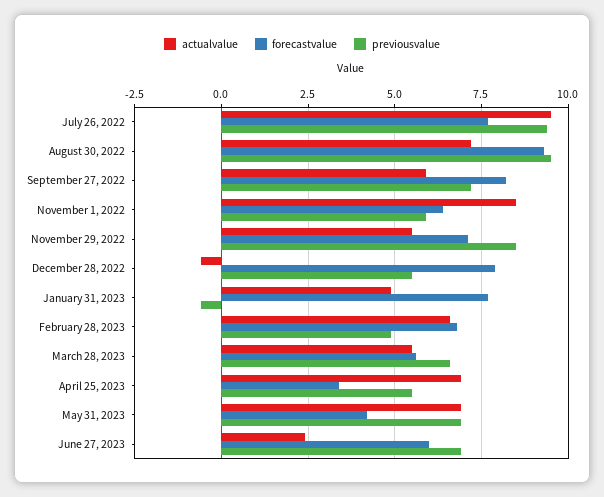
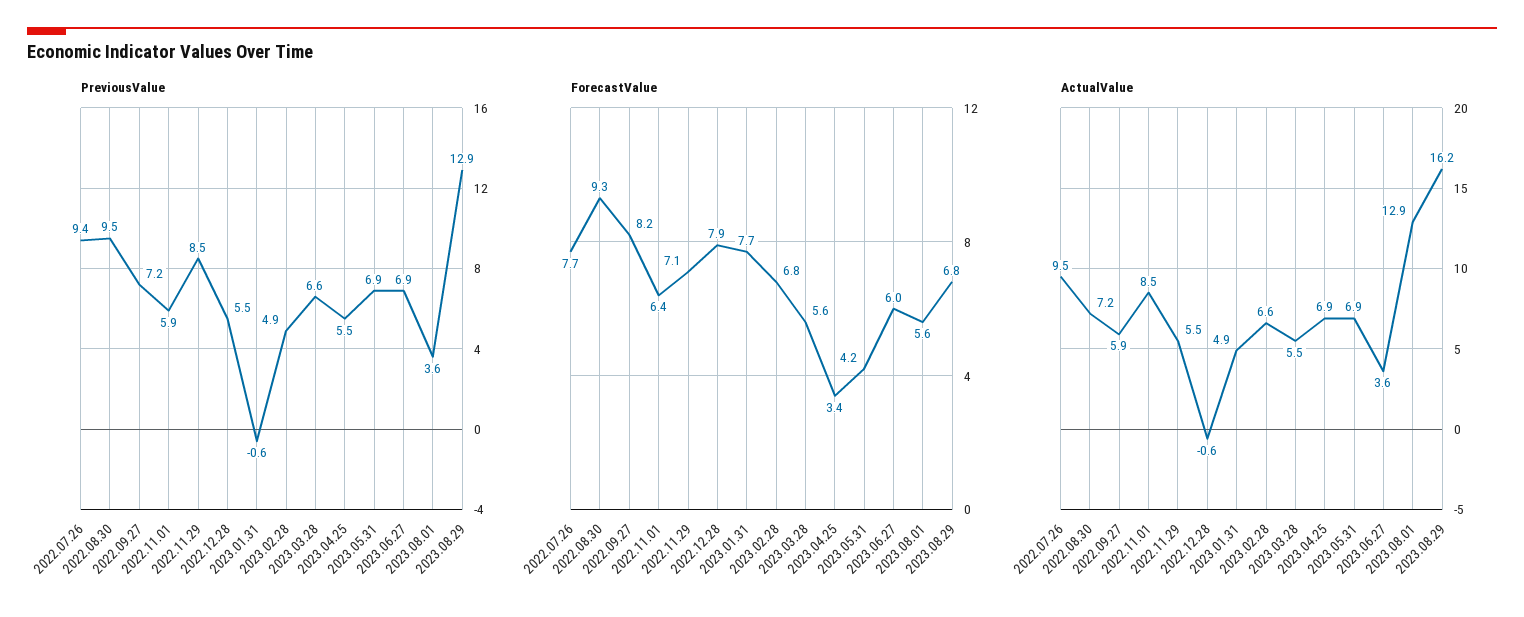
actualvalue, June 27, 2023: 2.5 -> 3.6
previousvalue, 2023.08.01: none -> 3.6
previousvalue, 2023.08.29: none -> 12.9
forecastvalue, 2023.08.01: none -> 5.6
forecastvalue, 2023.08.29: none -> 6.8
actualvalue, 2023.08.01: none -> 12.9
actualvalue, 2023.08.29: none -> 16.2

